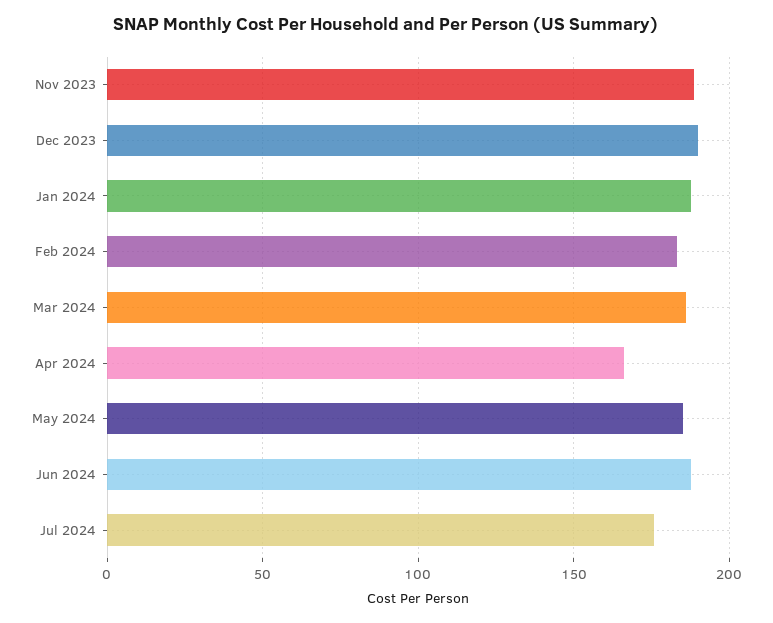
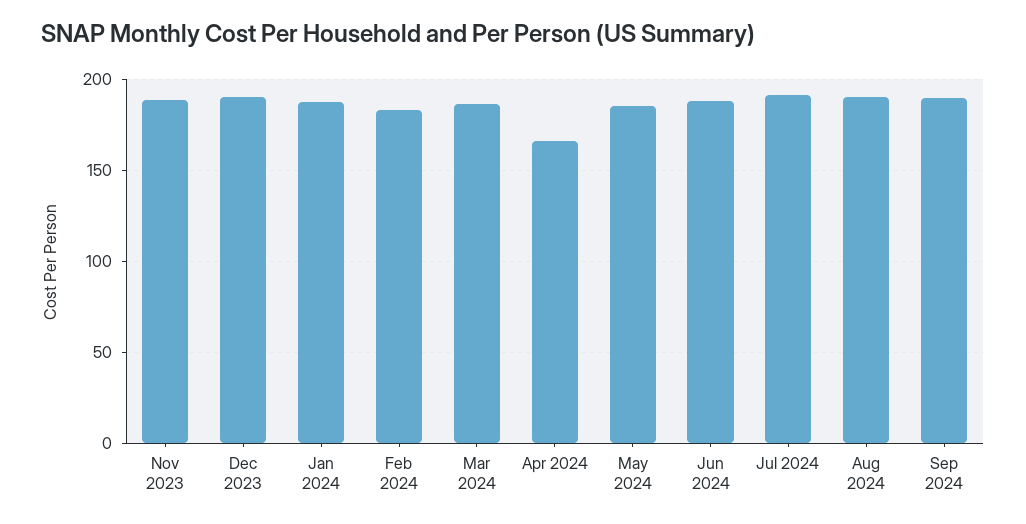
Jul 2024: 175 -> 190
Aug 2024: none -> 190
Sep 2024: none -> 190

